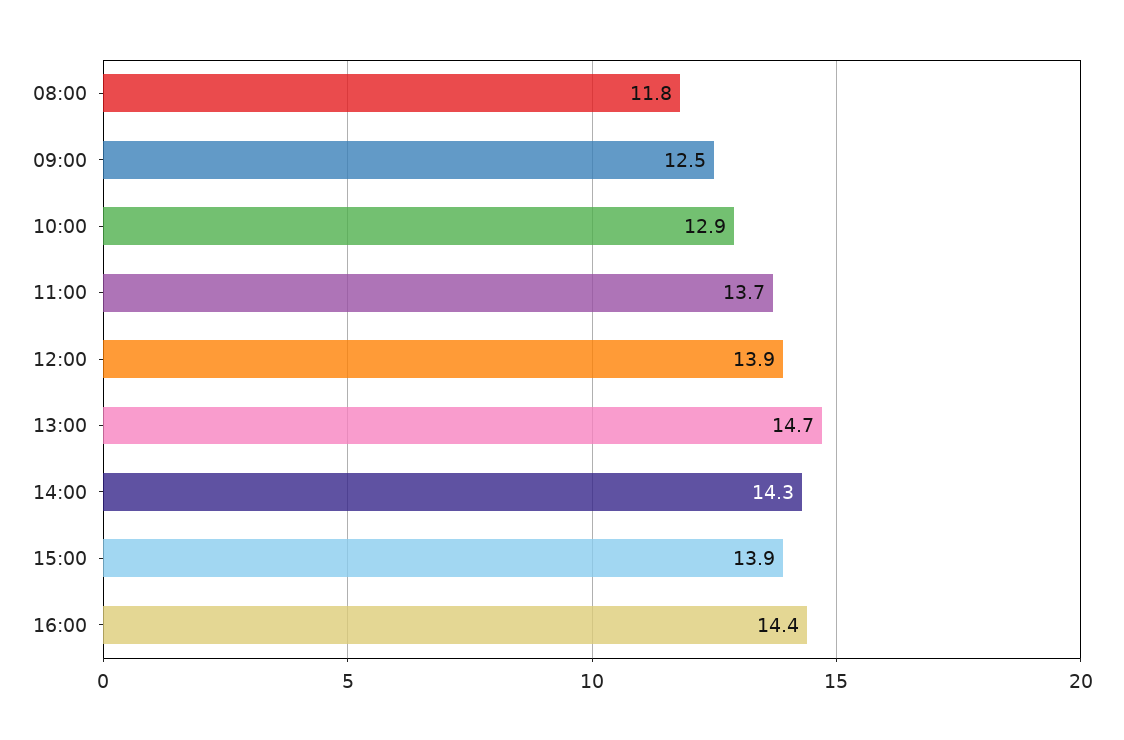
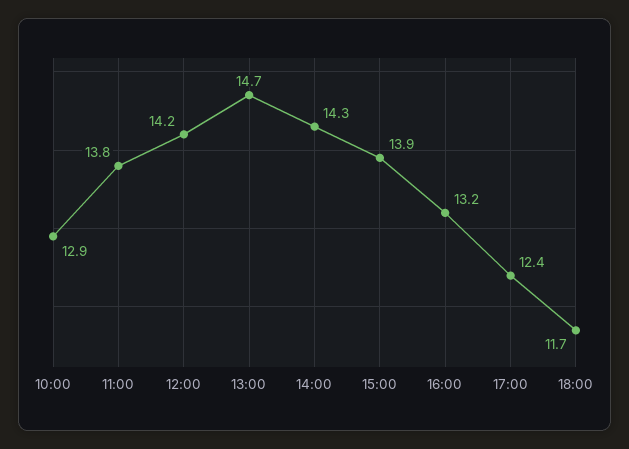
08:00: 11.8 -> none
09:00: 12.5 -> none
11:00: 13.7 -> 13.8
12:00: 13.9 -> 14.2
16:00: 14.4 -> 13.2
17:00: none -> 12.4
18:00: none -> 11.7

